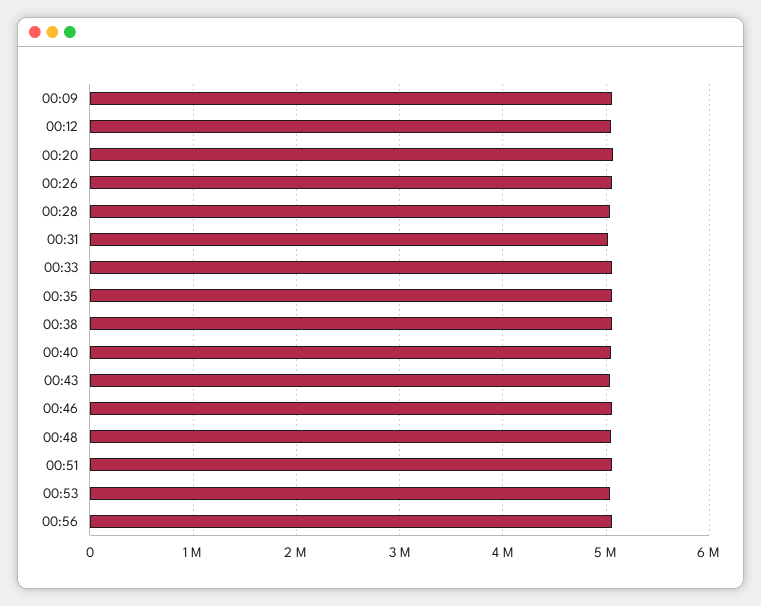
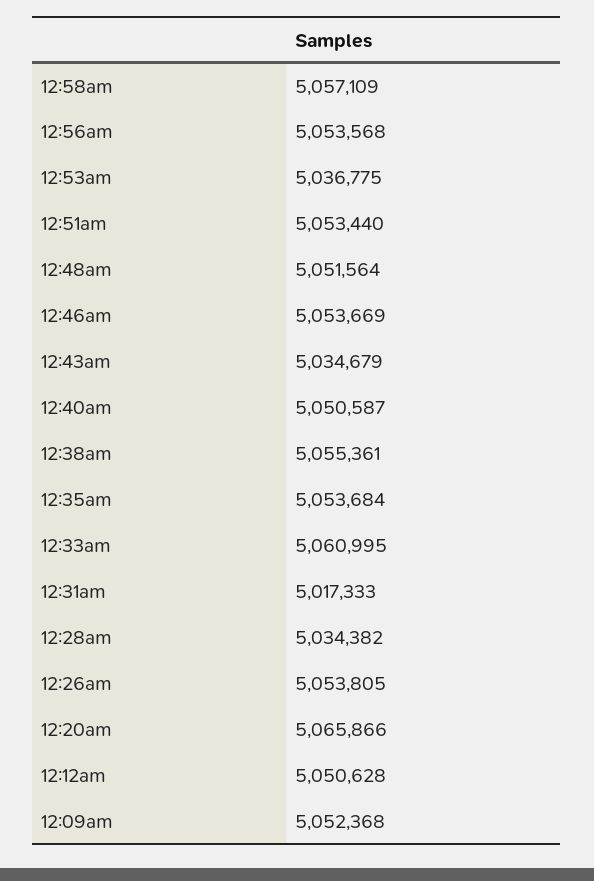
12:58am: none -> 5057109

